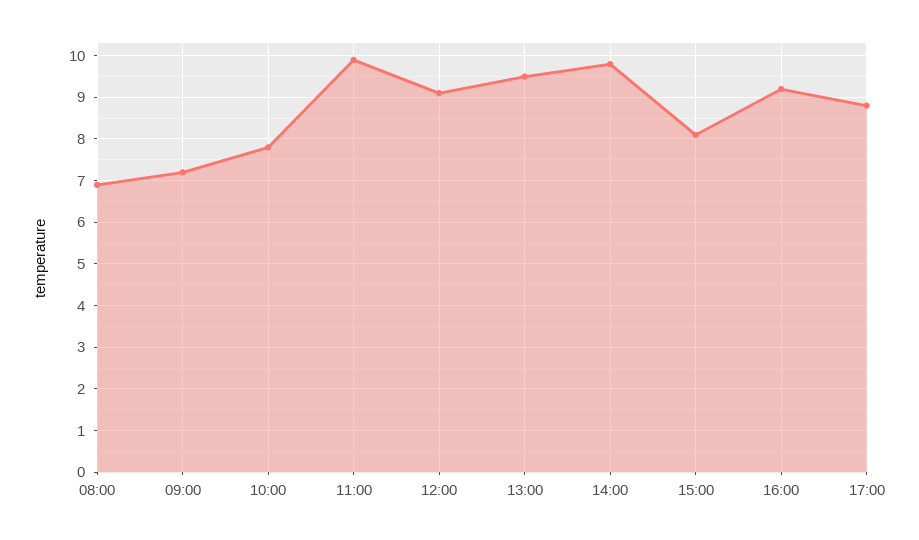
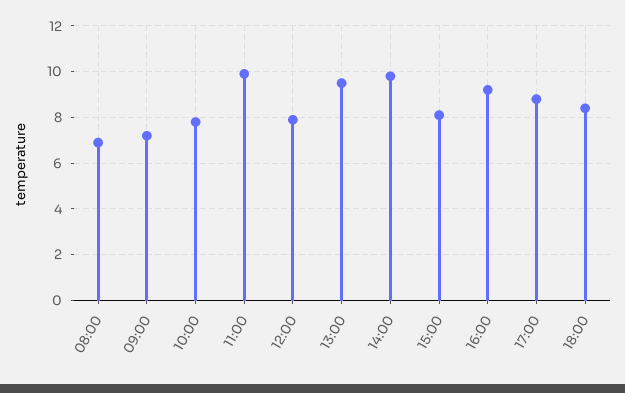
12:00: 9 -> 8
18:00: none -> 8.5

